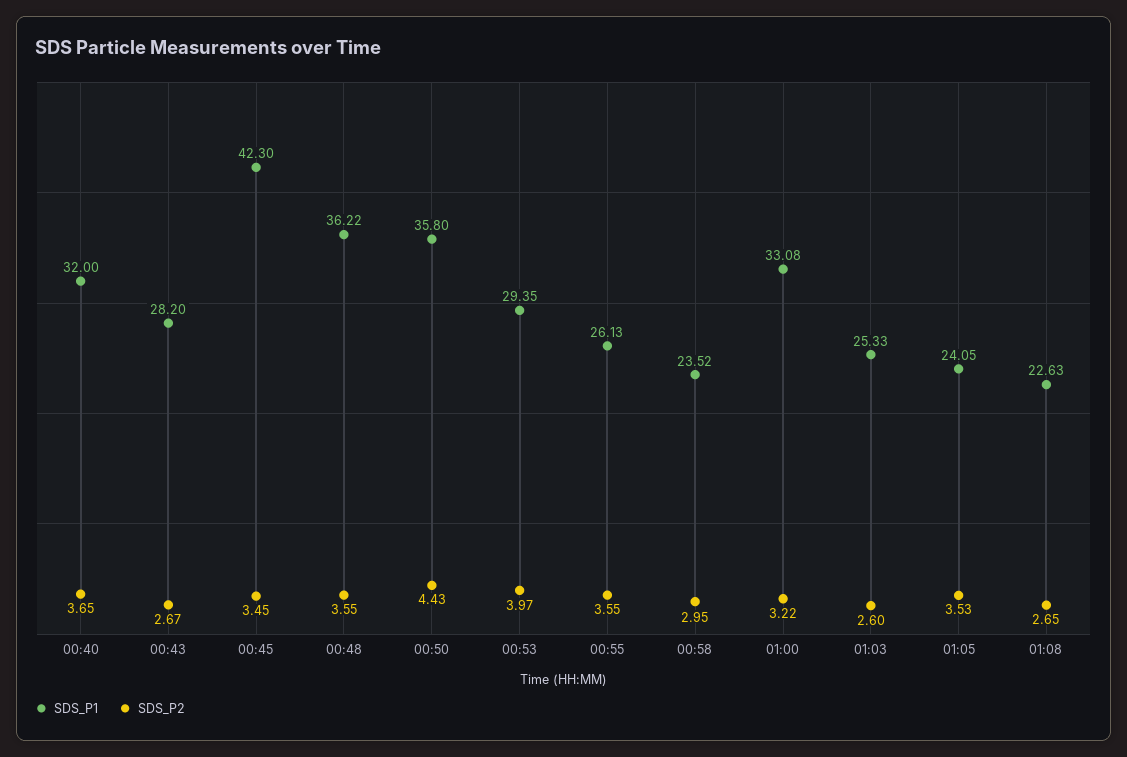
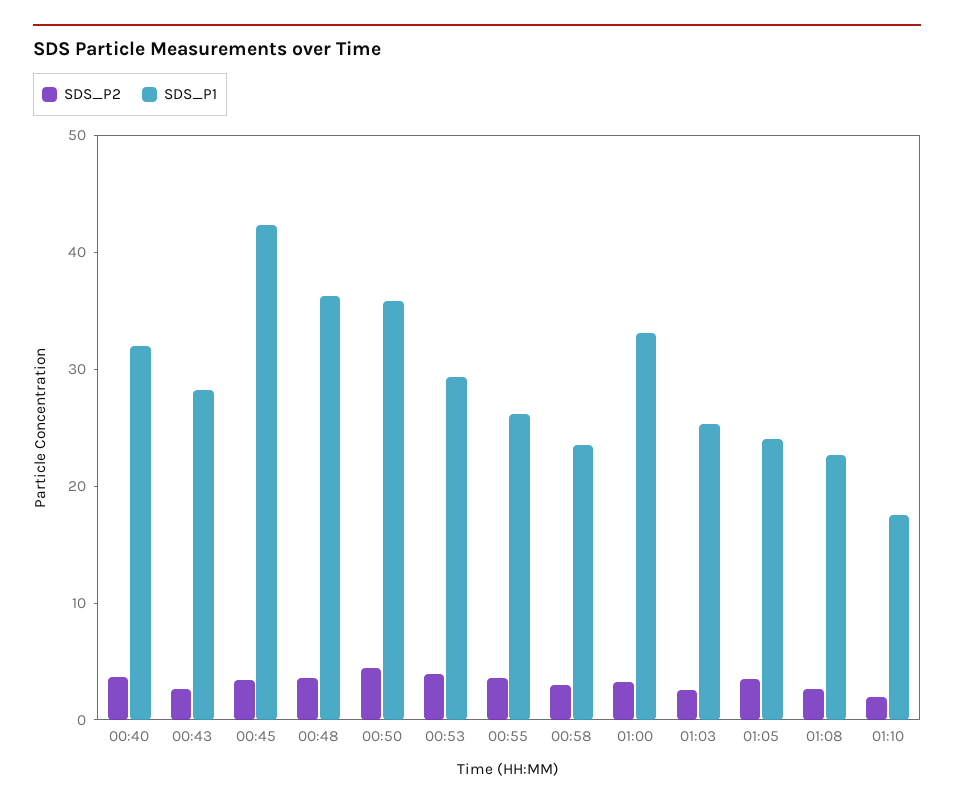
SDS_P2, 01:10: none -> 2
SDS_P1, 01:10: none -> 18

